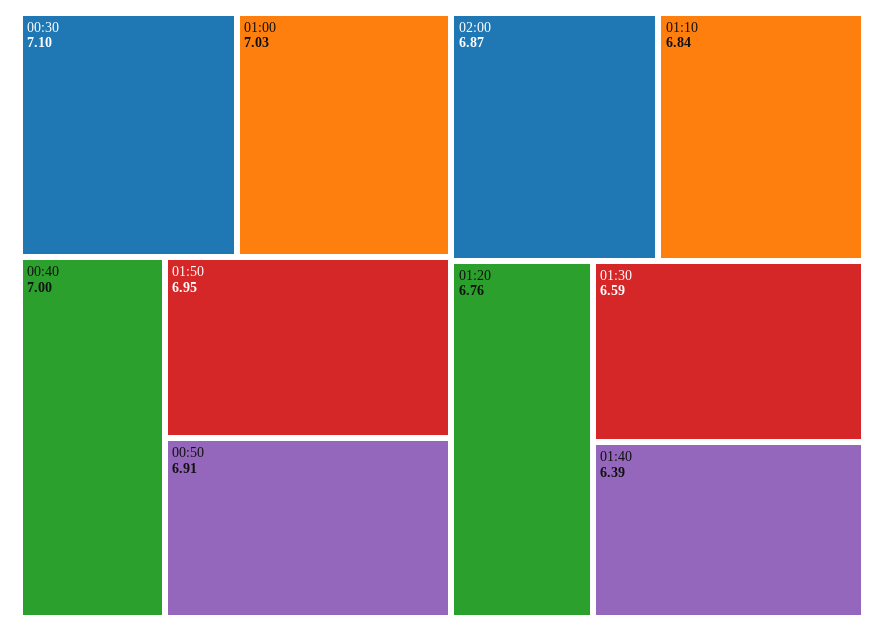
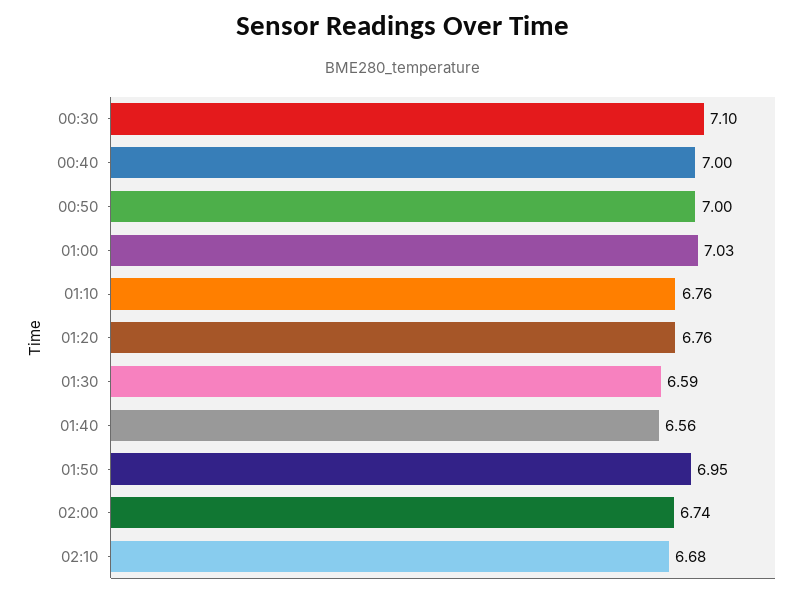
00:50: 6.91 -> 7
02:00: 6.87 -> 6.74
01:10: 6.84 -> 6.76
01:40: 6.39 -> 6.56
02:10: none -> 6.68

